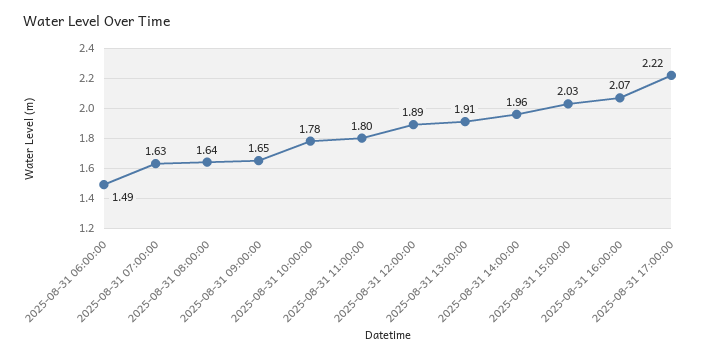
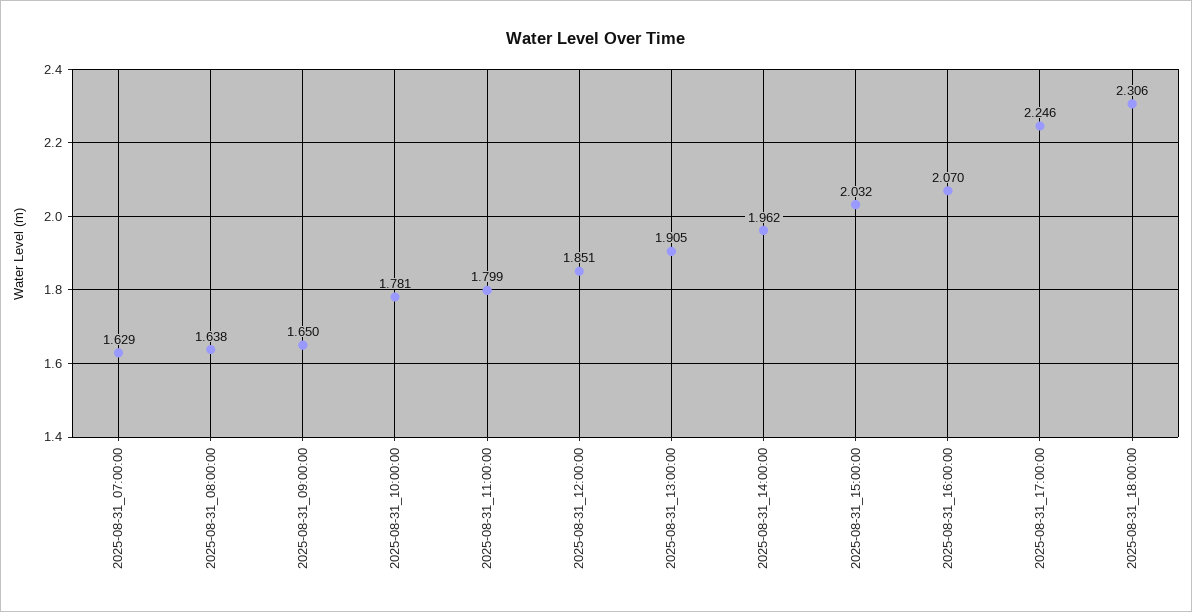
2025-08-31 06:00:00: 1.49 -> none
2025-08-31 12:00:00: 1.89 -> 1.851
2025-08-31 17:00:00: 2.22 -> 2.246
2025-08-31_18:00:00: none -> 2.306

